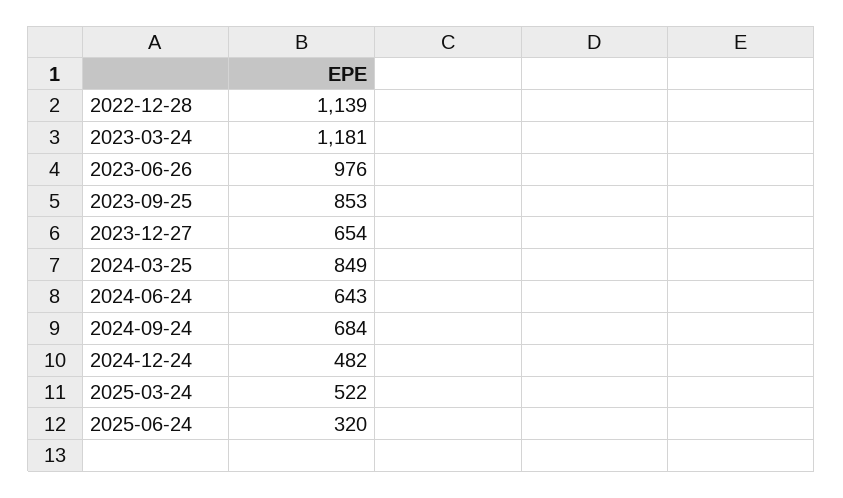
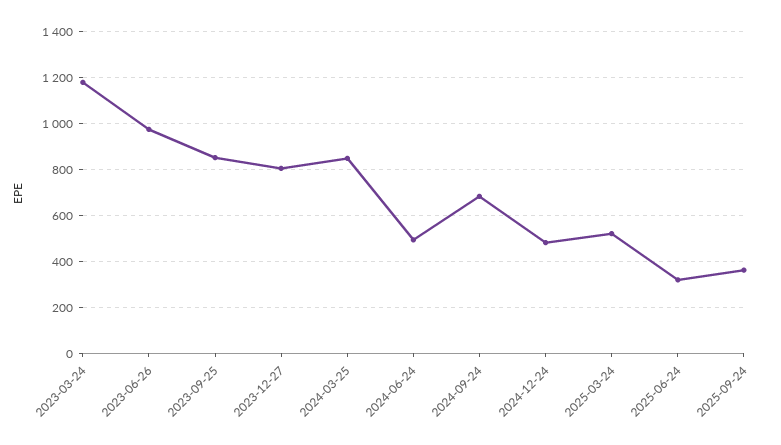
2022-12-28: 1139 -> none
2023-12-27: 654 -> 800
2024-06-24: 643 -> 500
2025-09-24: none -> 350

